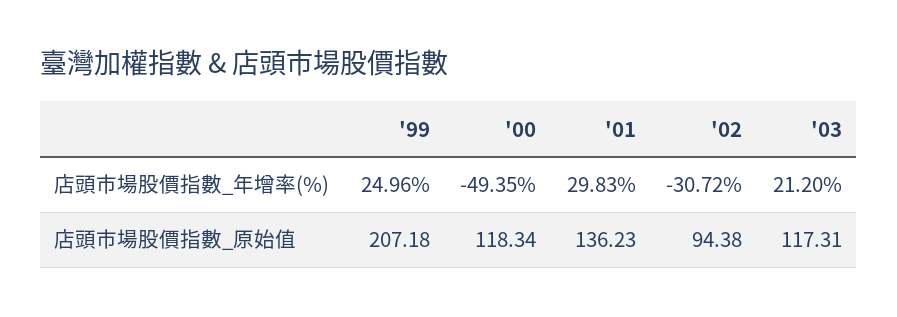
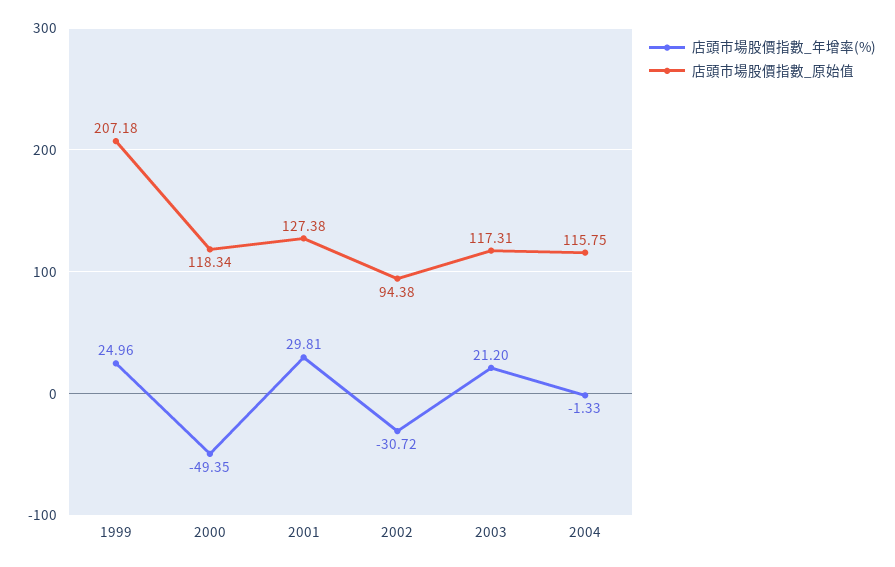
店頭市場股價指數_年增率(%), '01: 29.83 -> 29.81
店頭市場股價指數_原始值, '01: 136.23 -> 127.38
店頭市場股價指數_年增率(%), 2004: none -> -1.33
店頭市場股價指數_原始值, 2004: none -> 115.75

